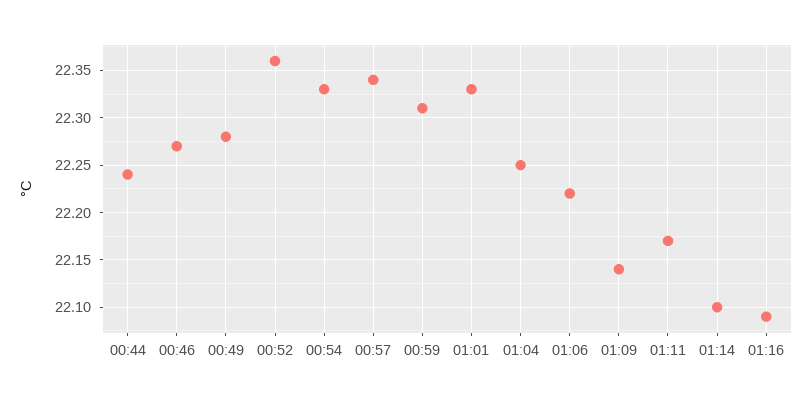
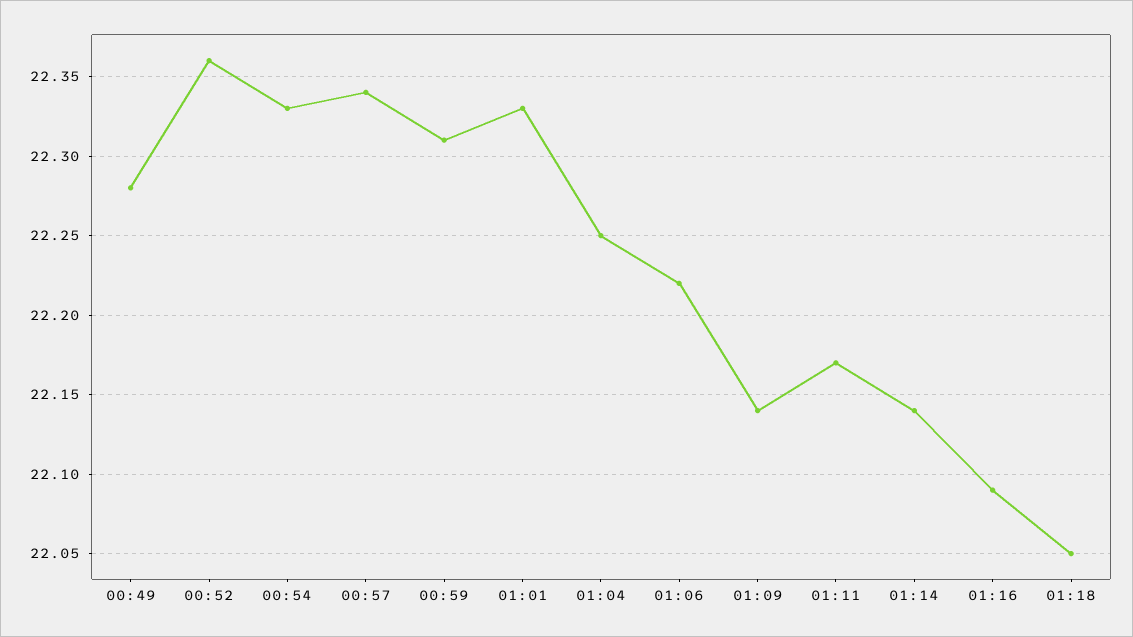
00:44: 22.24 -> none
00:46: 22.27 -> none
01:14: 22.1 -> 22.14
01:18: none -> 22.05

